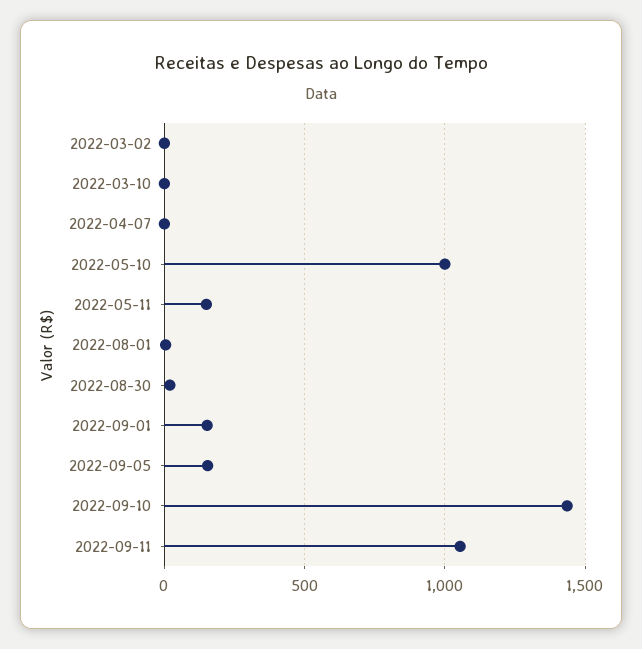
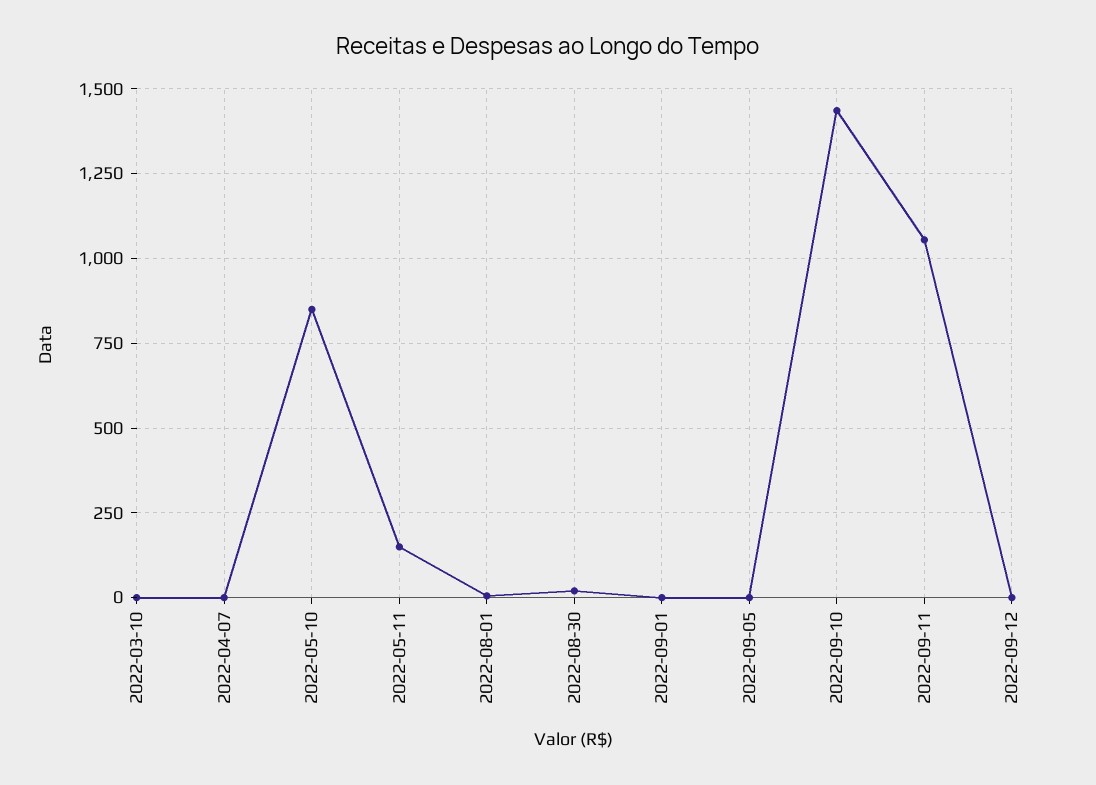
2022-03-02: 0 -> none
2022-05-10: 1000 -> 850
2022-09-01: 150 -> 0
2022-09-05: 150 -> 0
2022-09-12: none -> 0

